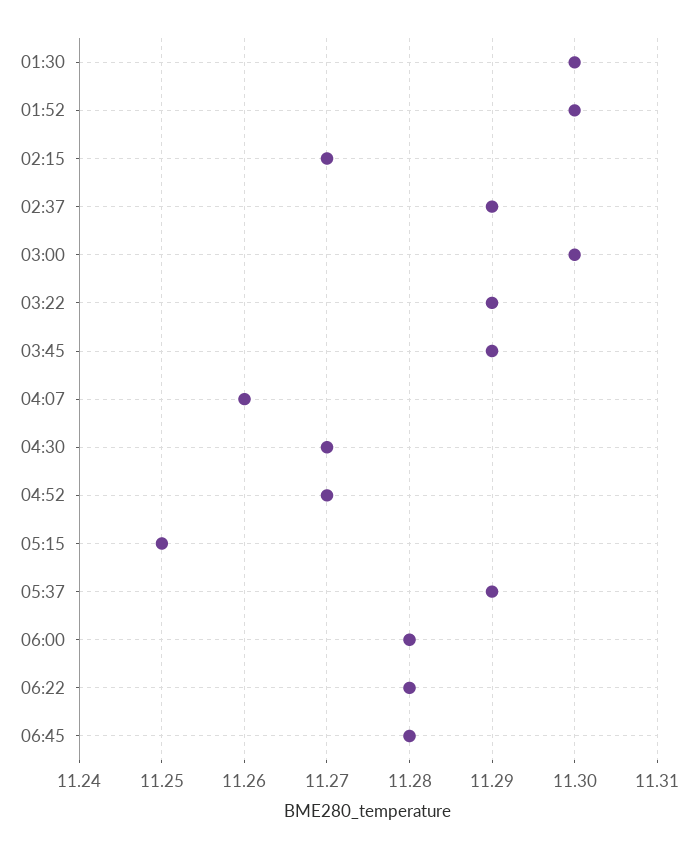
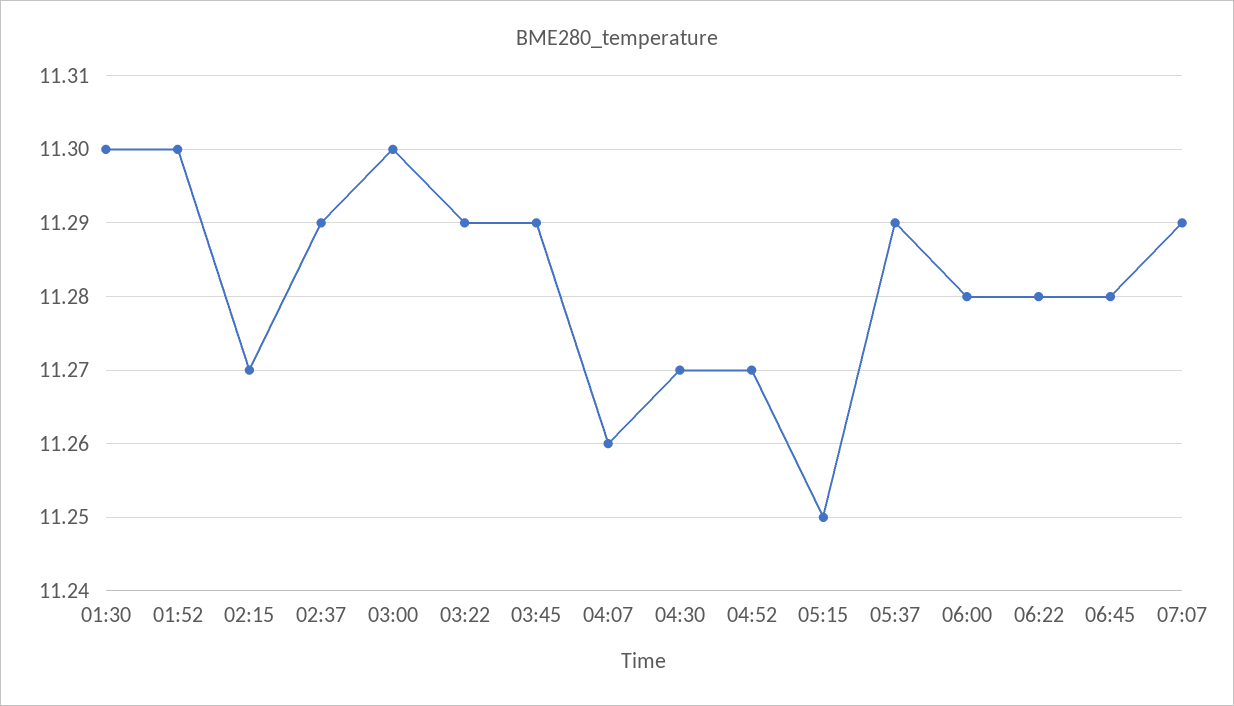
07:07: none -> 11.29

